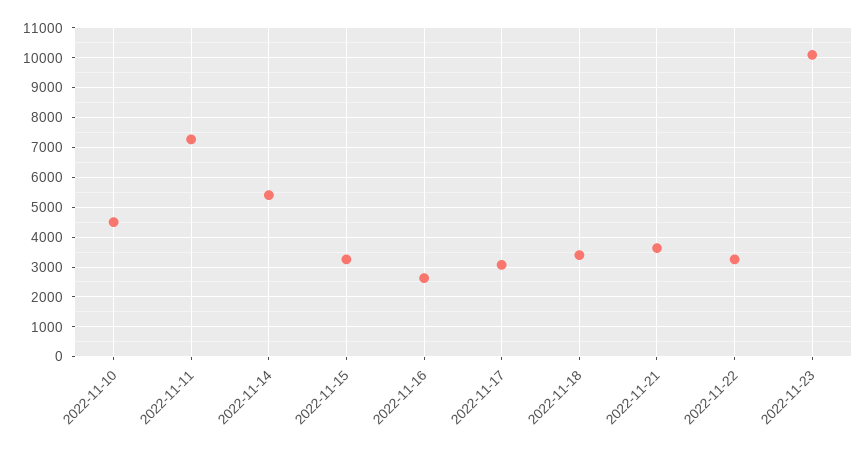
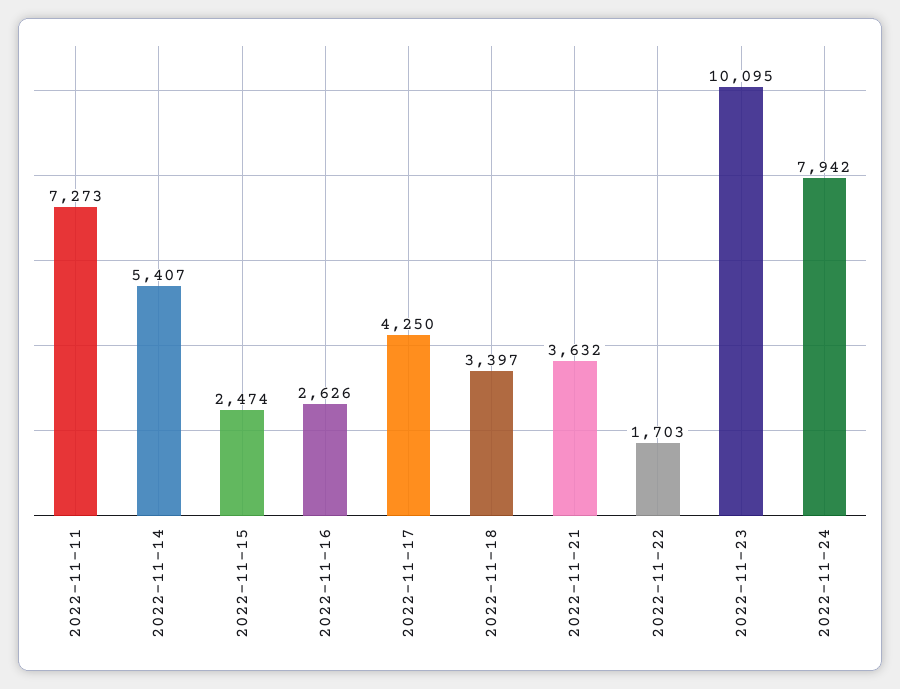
2022-11-10: 4500 -> none
2022-11-15: 3250 -> 2474
2022-11-17: 3000 -> 4250
2022-11-22: 3250 -> 1703
2022-11-24: none -> 7942

